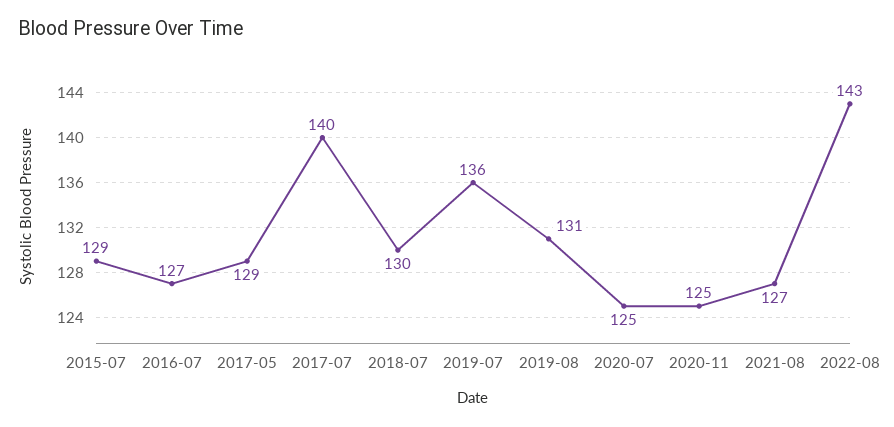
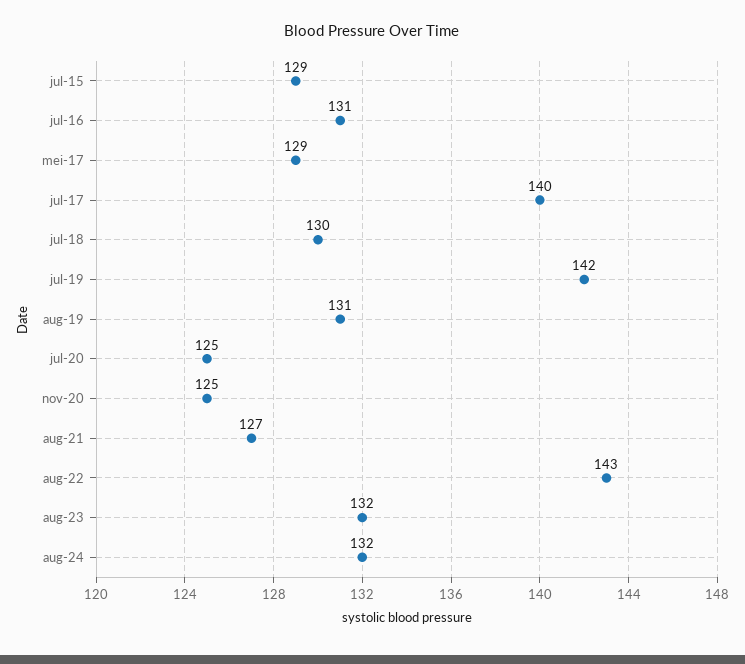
2016-07: 127 -> 131
2019-07: 136 -> 142
aug-23: none -> 132
aug-24: none -> 132

